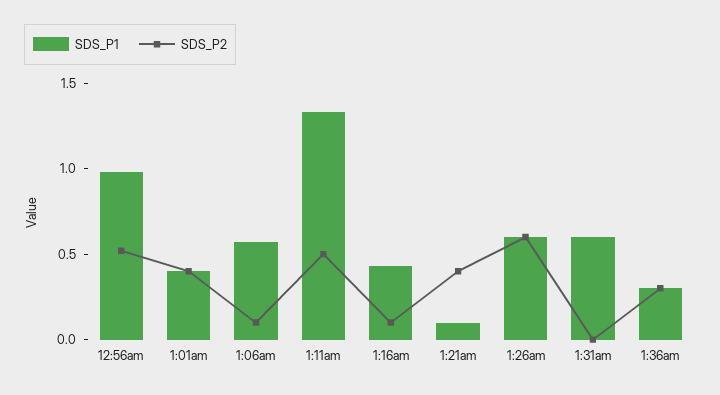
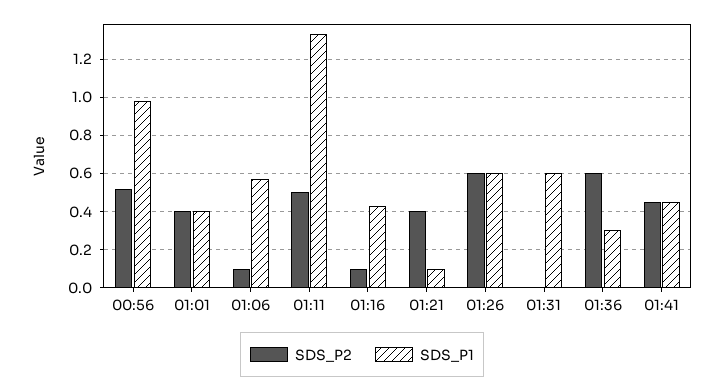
SDS_P2, 1:36am: 0.3 -> 0.6
SDS_P2, 01:41: none -> 0.45
SDS_P1, 01:41: none -> 0.45

